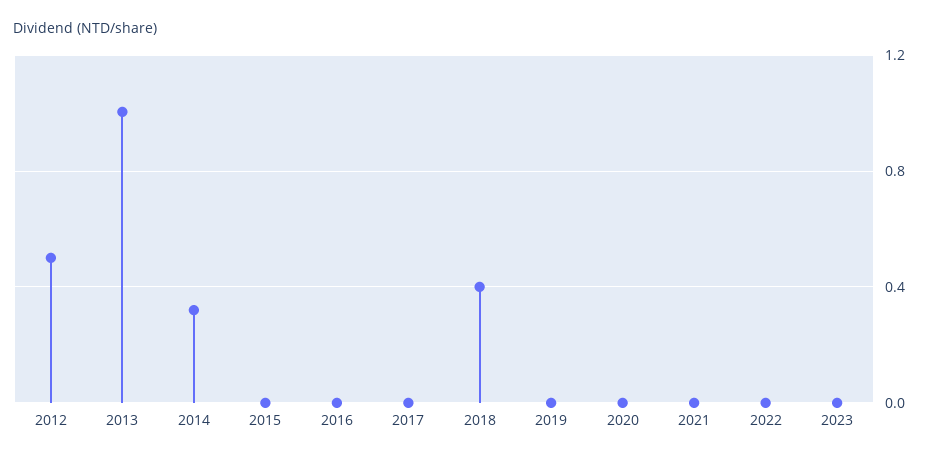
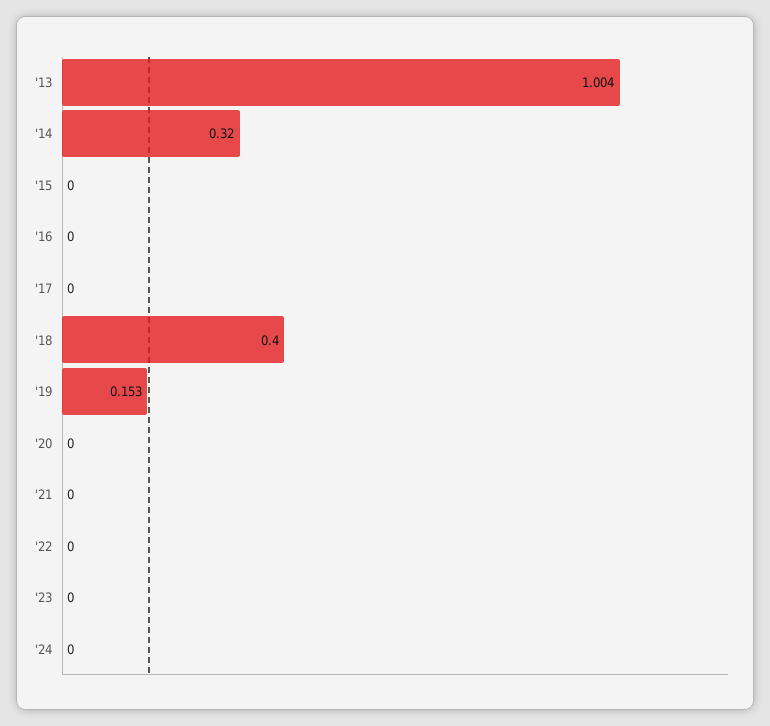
2012: 0.5 -> none
2019: 0 -> 0.153
'24: none -> 0

